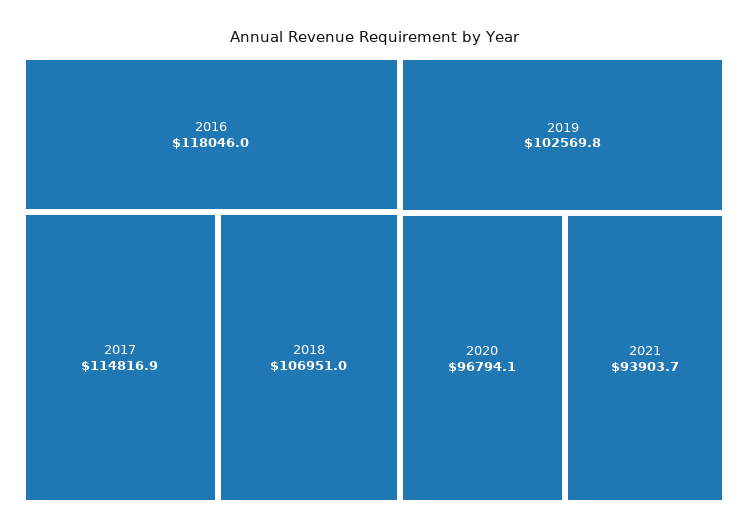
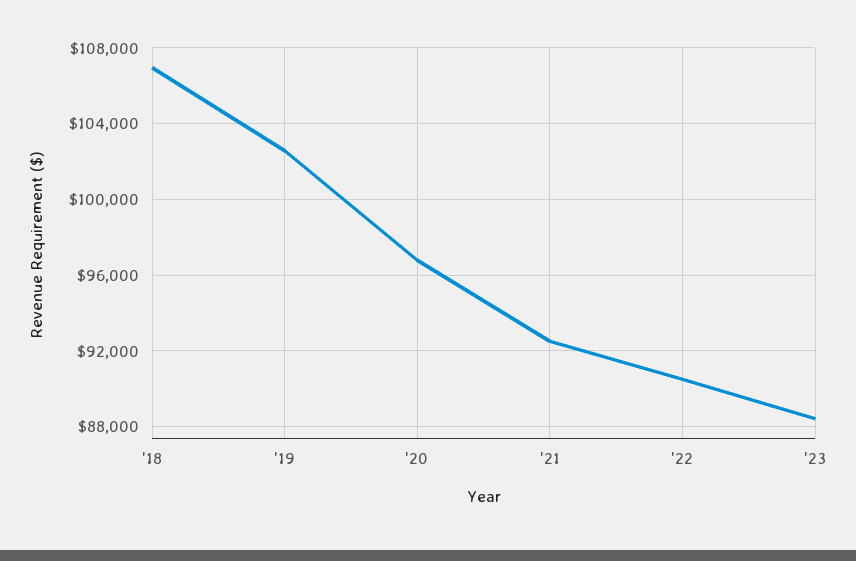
2016: 118046 -> none
2017: 114816.9 -> none
2021: 93903.7 -> 92500
'22: none -> 90500
'23: none -> 88500

